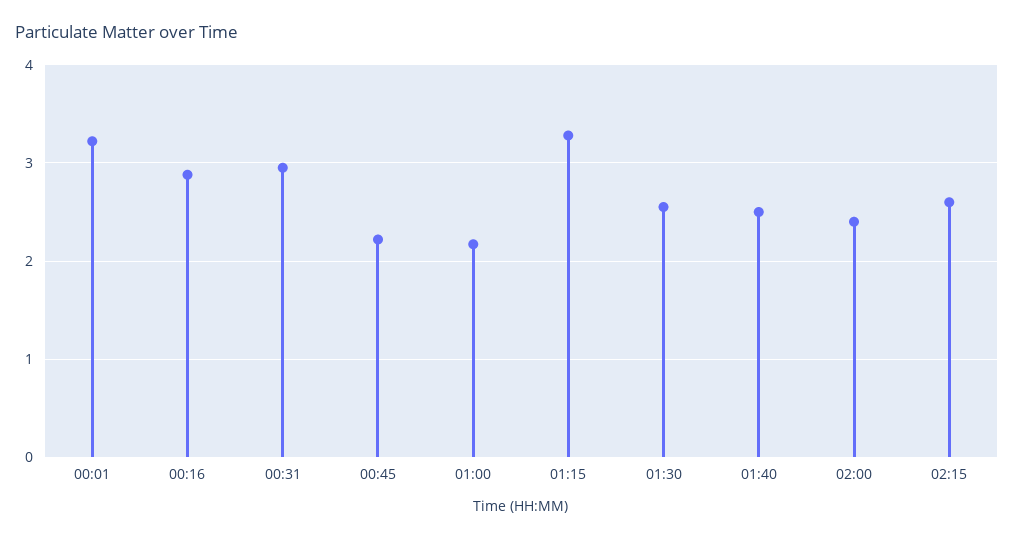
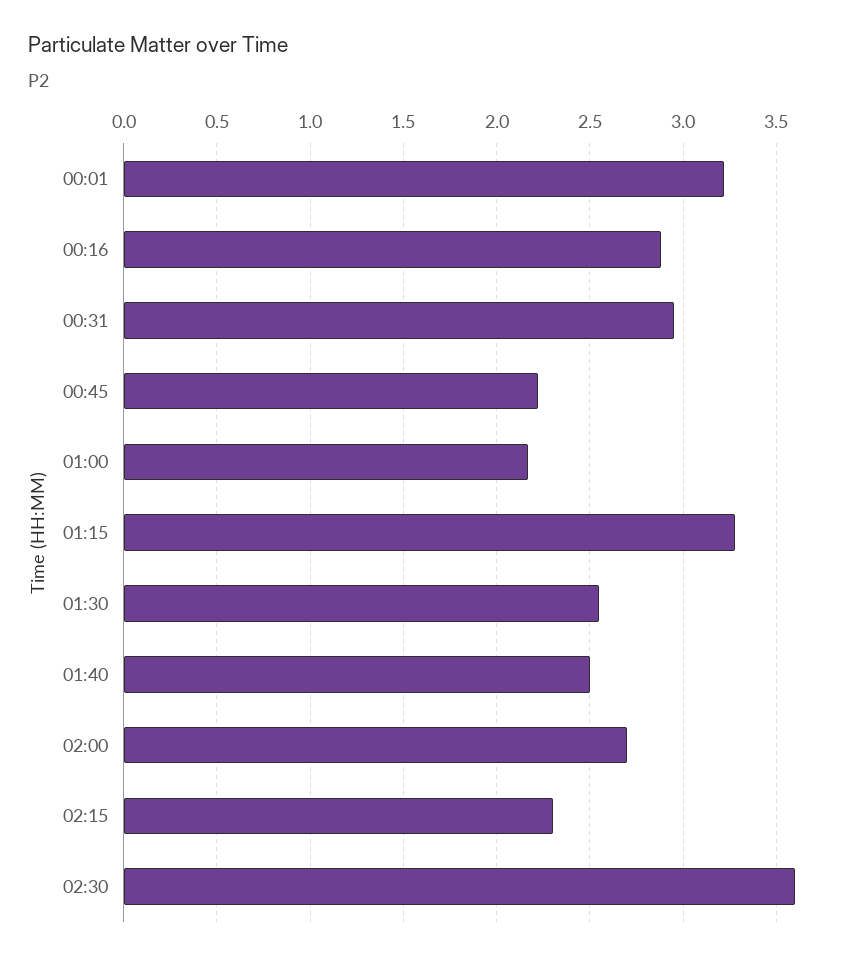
02:00: 2.4 -> 2.7
02:15: 2.6 -> 2.3
02:30: none -> 3.6

